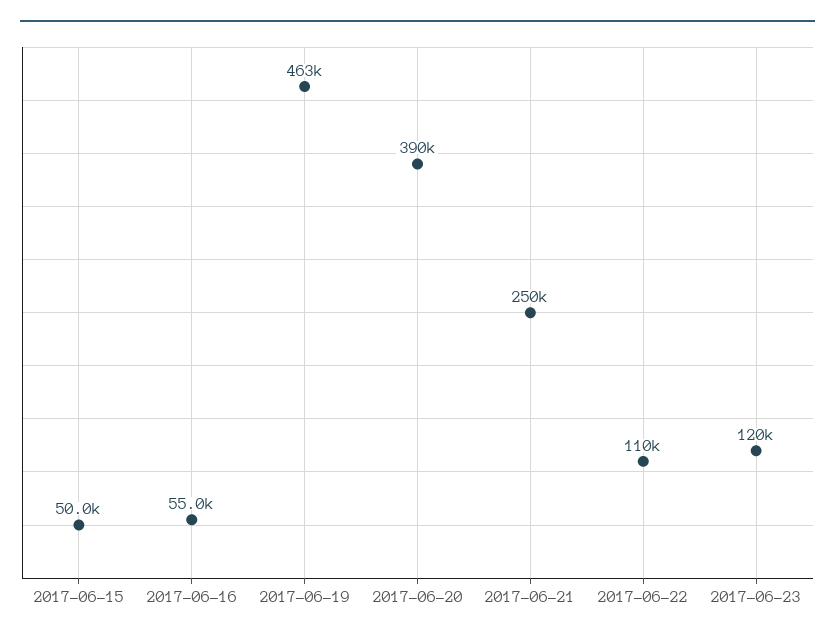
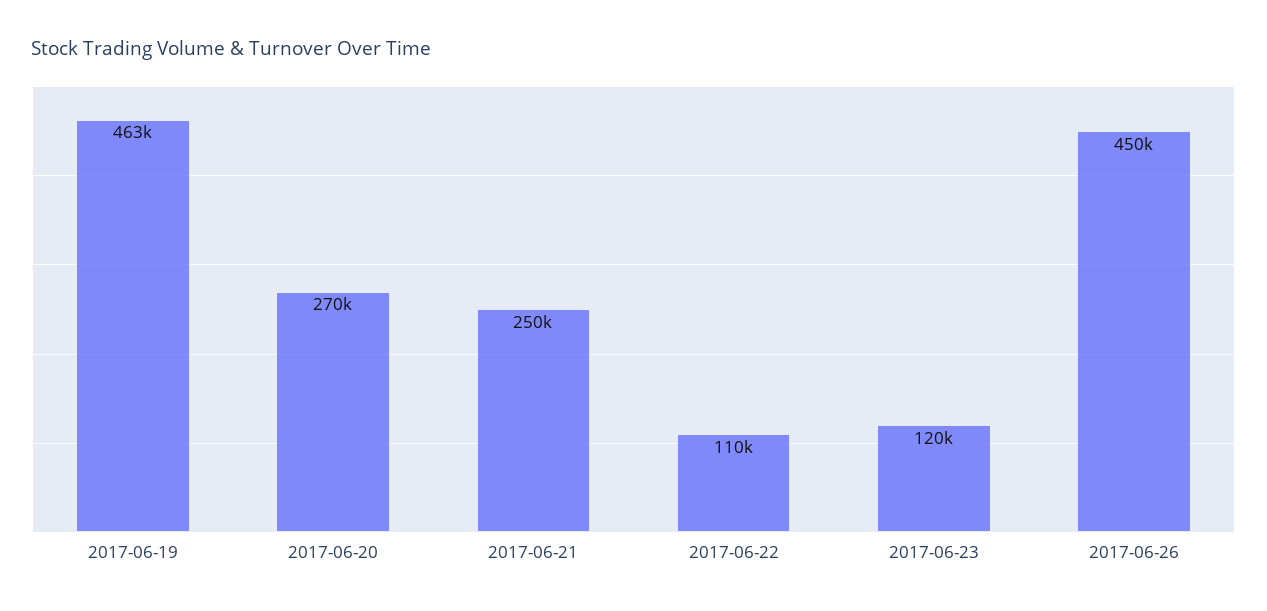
2017-06-15: 50000 -> none
2017-06-16: 55000 -> none
2017-06-20: 390000 -> 270000
2017-06-26: none -> 450000

